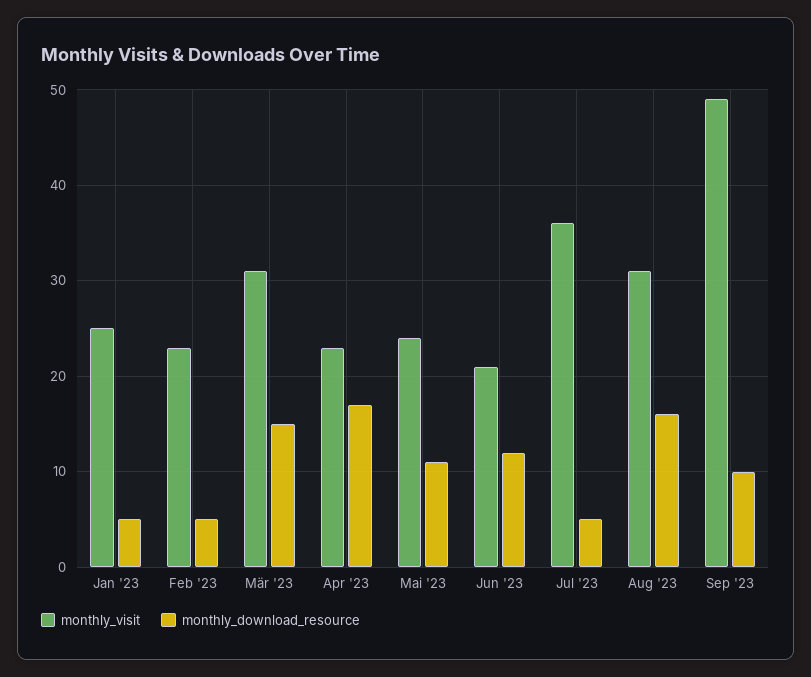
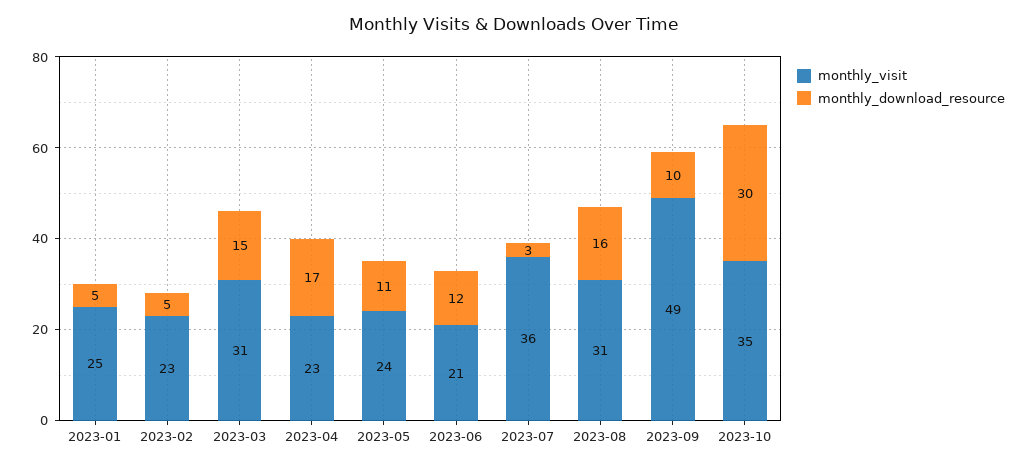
monthly_download_resource, Jul '23: 5 -> 3
monthly_visit, 2023-10: none -> 35
monthly_download_resource, 2023-10: none -> 30

